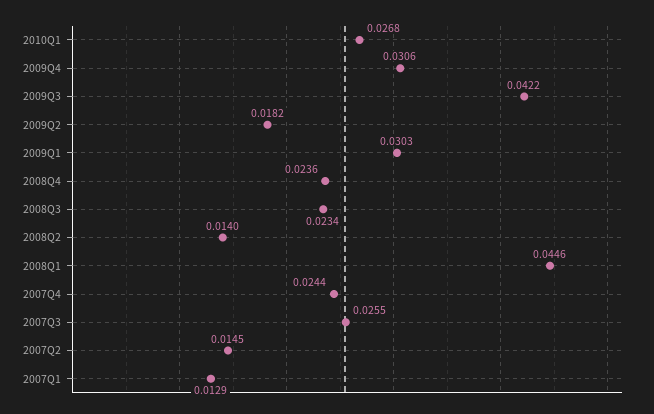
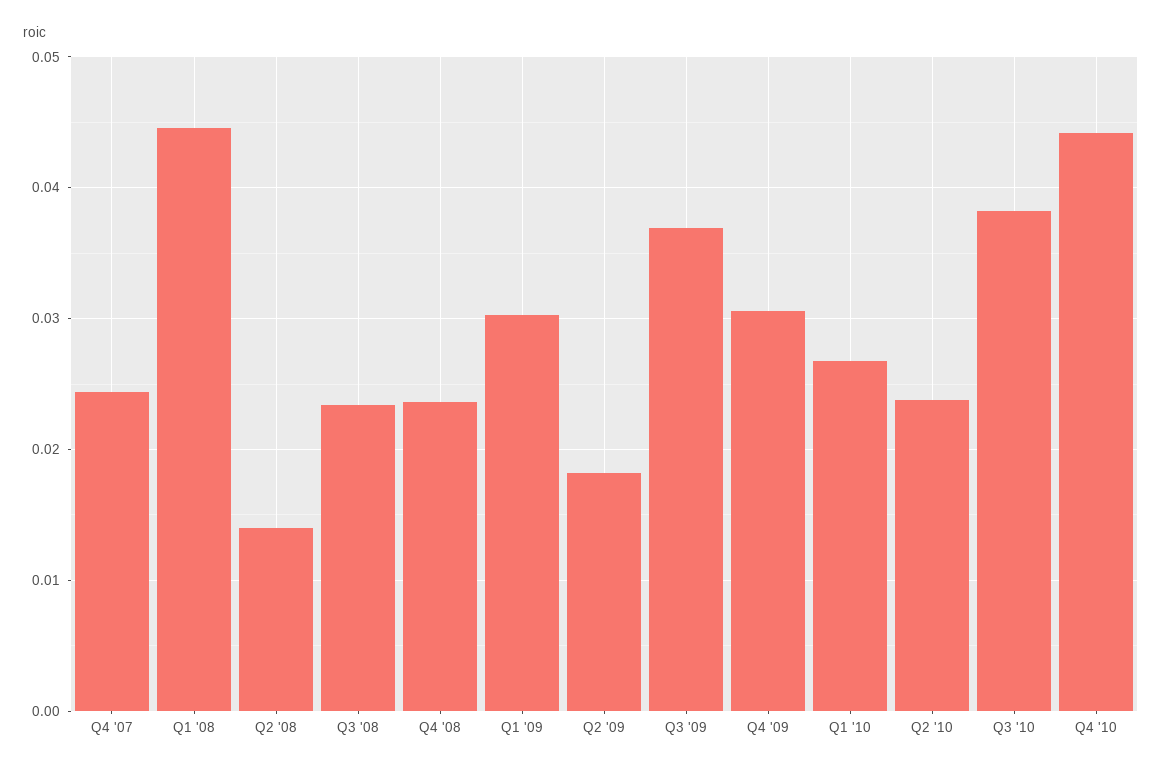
2009Q3: 0.0422 -> 0.037
2007Q3: 0.0255 -> none
2007Q2: 0.0145 -> none
2007Q1: 0.0129 -> none
Q2 '10: none -> 0.024
Q3 '10: none -> 0.038
Q4 '10: none -> 0.044

